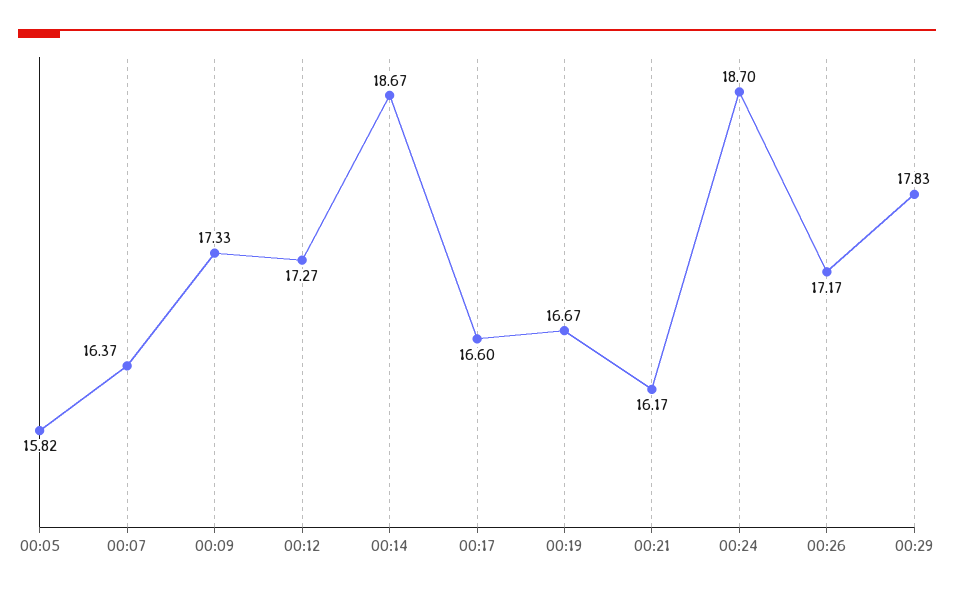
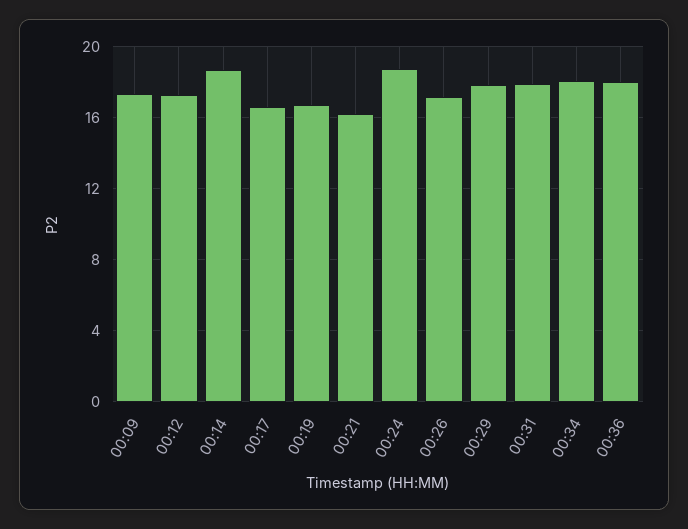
00:05: 15.82 -> none
00:07: 16.37 -> none
00:31: none -> 18
00:34: none -> 18
00:36: none -> 18

